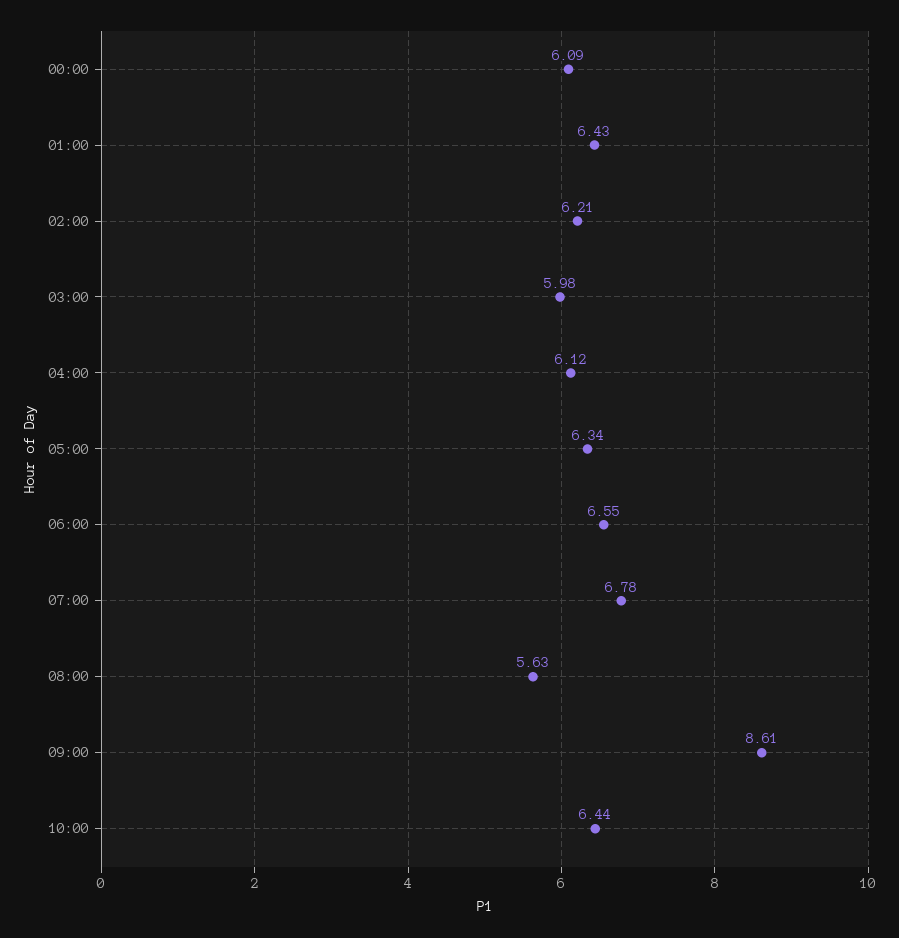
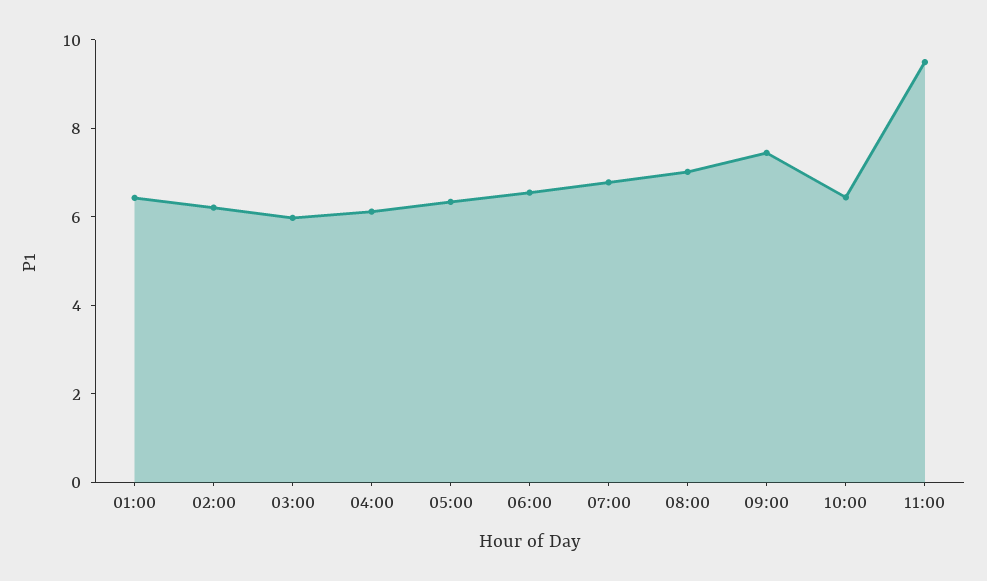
00:00: 6.09 -> none
08:00: 5.63 -> 7
09:00: 8.61 -> 7.5
11:00: none -> 9.5

